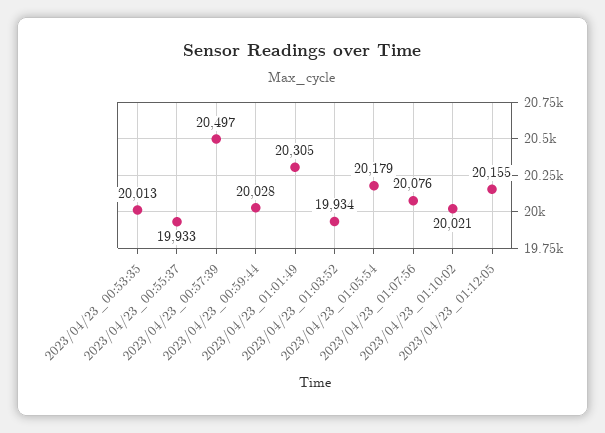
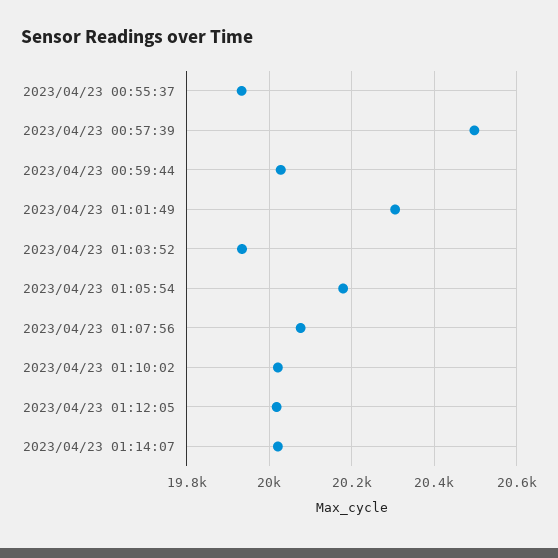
2023/04/23_00:53:35: 20013 -> none
2023/04/23_01:12:05: 20155 -> 20020
2023/04/23 01:14:07: none -> 20020

